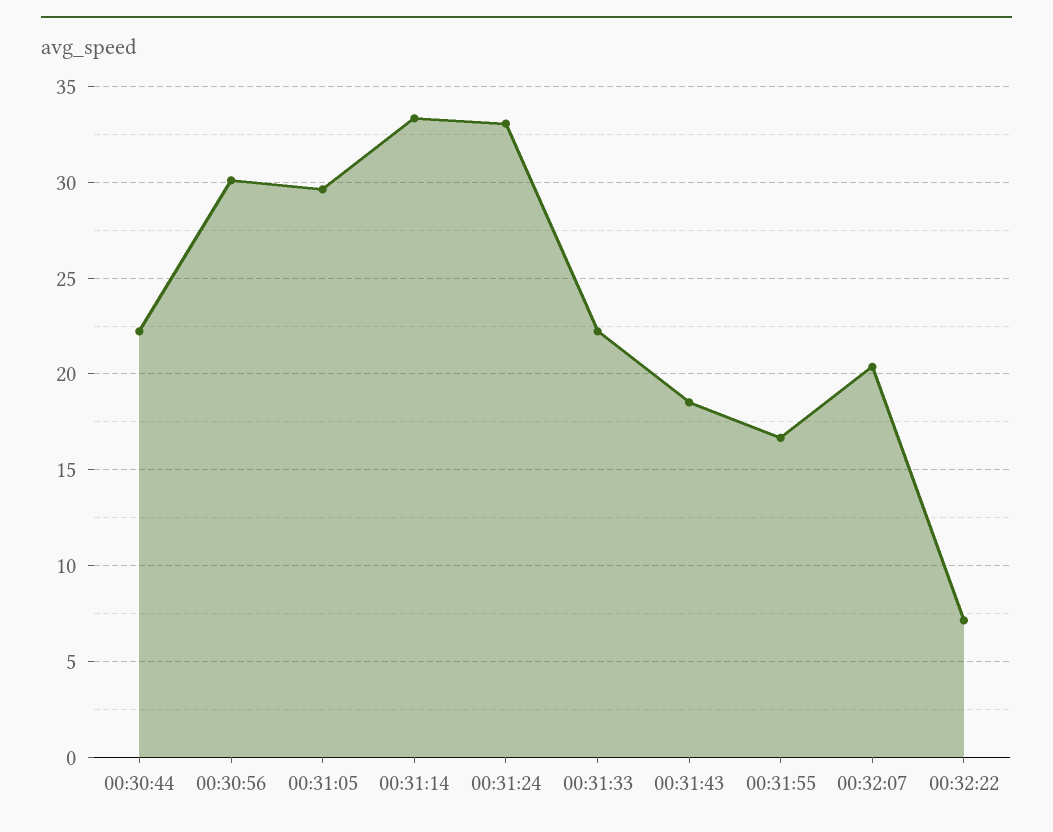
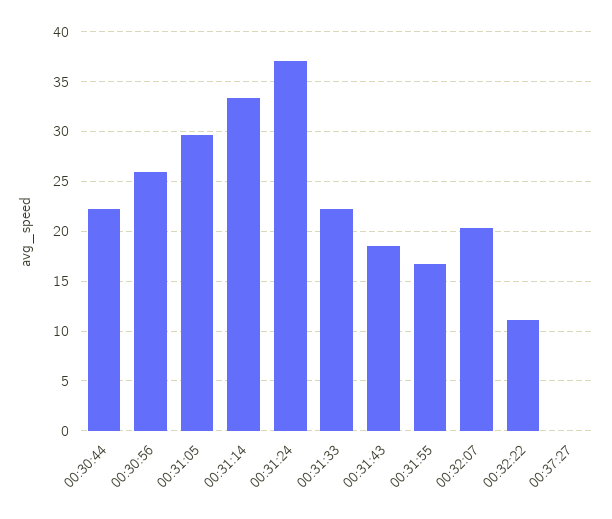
00:30:56: 30 -> 26
00:31:24: 33 -> 37
00:32:22: 7 -> 11
00:37:27: none -> 0

